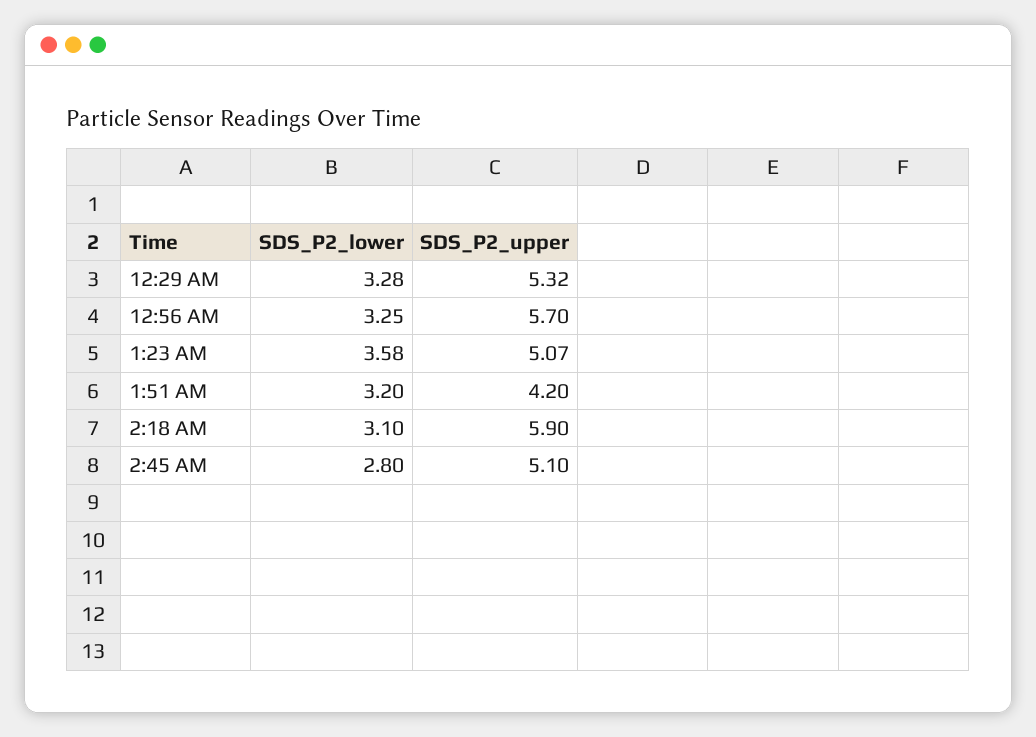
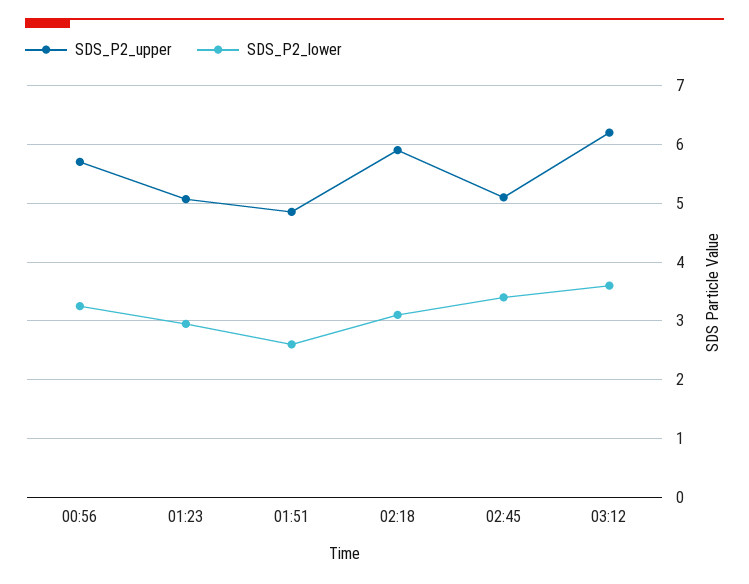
SDS_P2_lower, 12:29 AM: 3.28 -> none
SDS_P2_upper, 12:29 AM: 5.32 -> none
SDS_P2_lower, 1:23 AM: 3.58 -> 3
SDS_P2_lower, 1:51 AM: 3.2 -> 2.6
SDS_P2_upper, 1:51 AM: 4.2 -> 4.8
SDS_P2_lower, 2:45 AM: 2.8 -> 3.4
SDS_P2_upper, 03:12: none -> 6.2
SDS_P2_lower, 03:12: none -> 3.6

